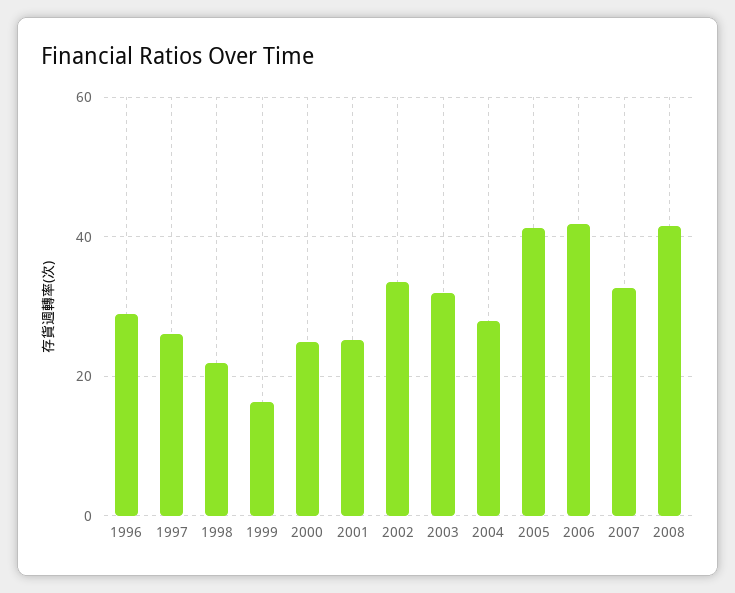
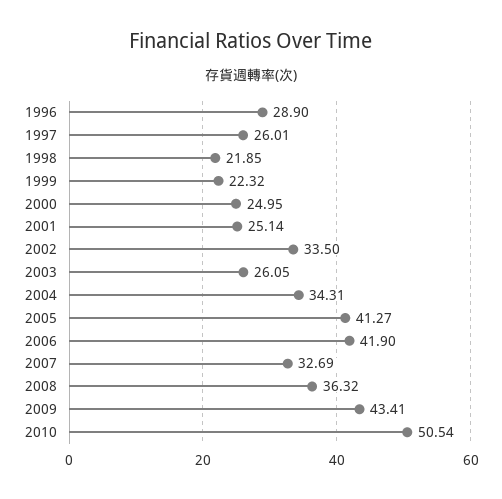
1999: 16 -> 22.32
2003: 32 -> 26.05
2004: 28 -> 34.31
2008: 42 -> 36.32
2009: none -> 43.41
2010: none -> 50.54

